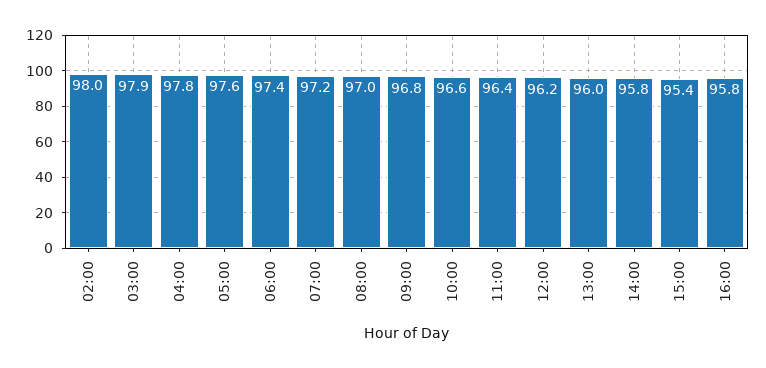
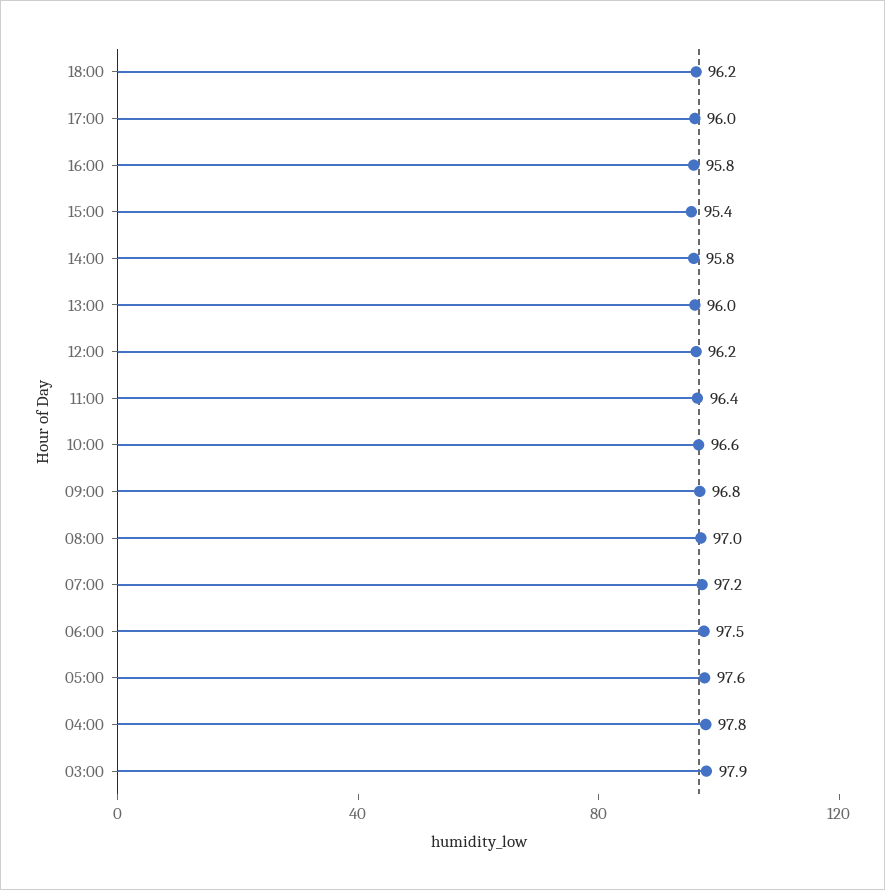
02:00: 98 -> none
06:00: 97.4 -> 97.5
18:00: none -> 96.2
17:00: none -> 96

